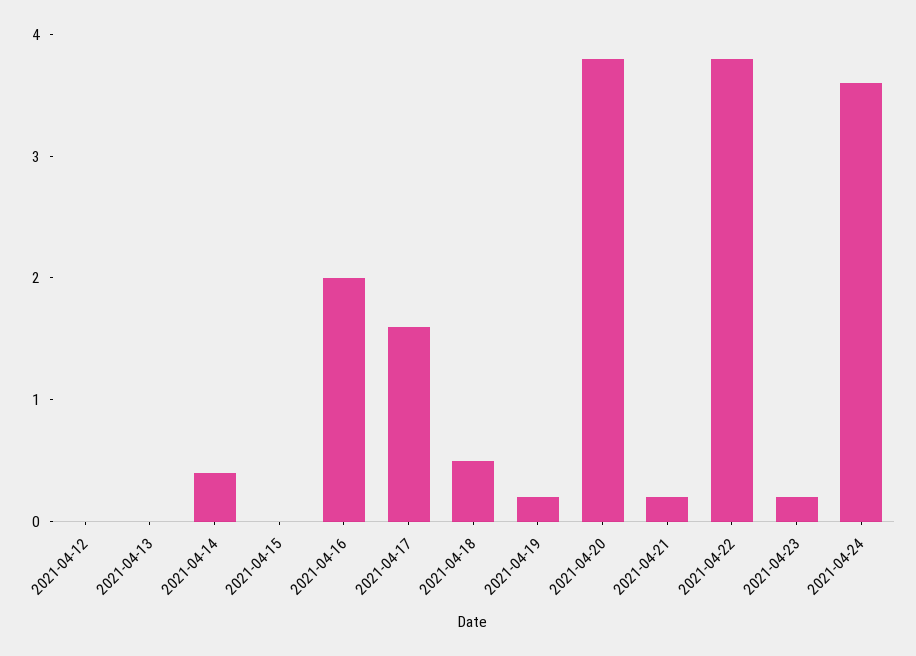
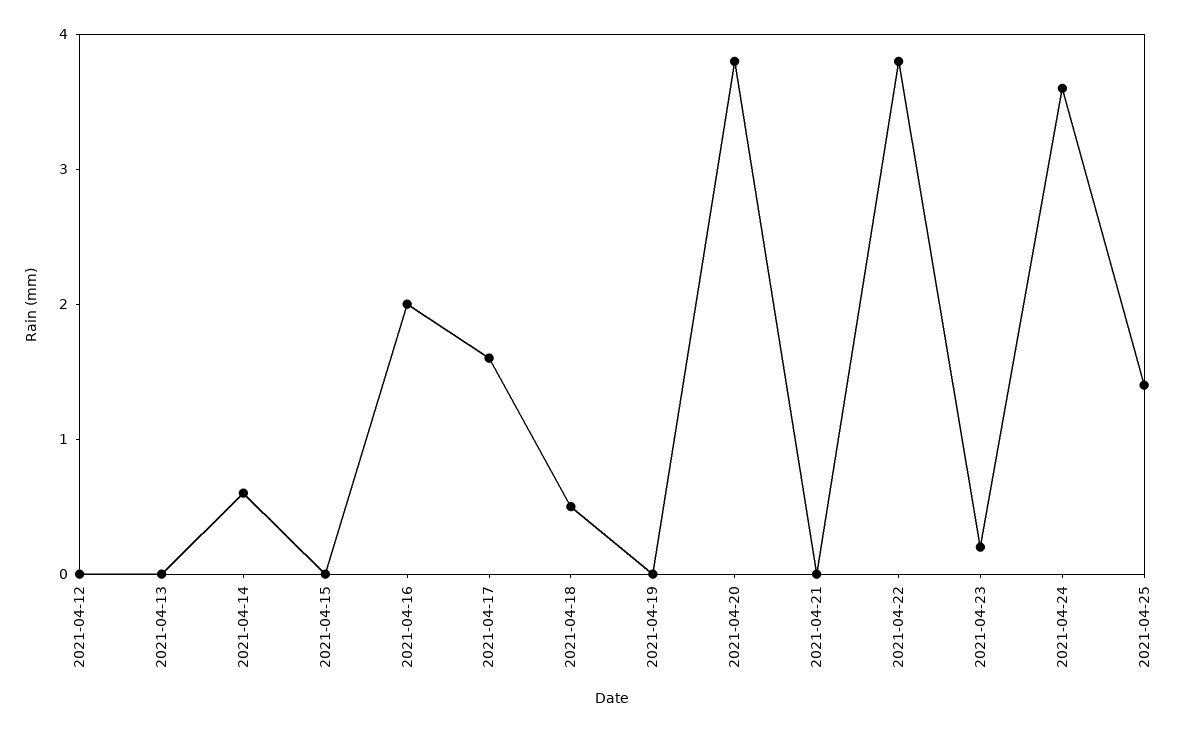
2021-04-14: 0.4 -> 0.6
2021-04-19: 0.2 -> 0
2021-04-21: 0.2 -> 0
2021-04-25: none -> 1.4

